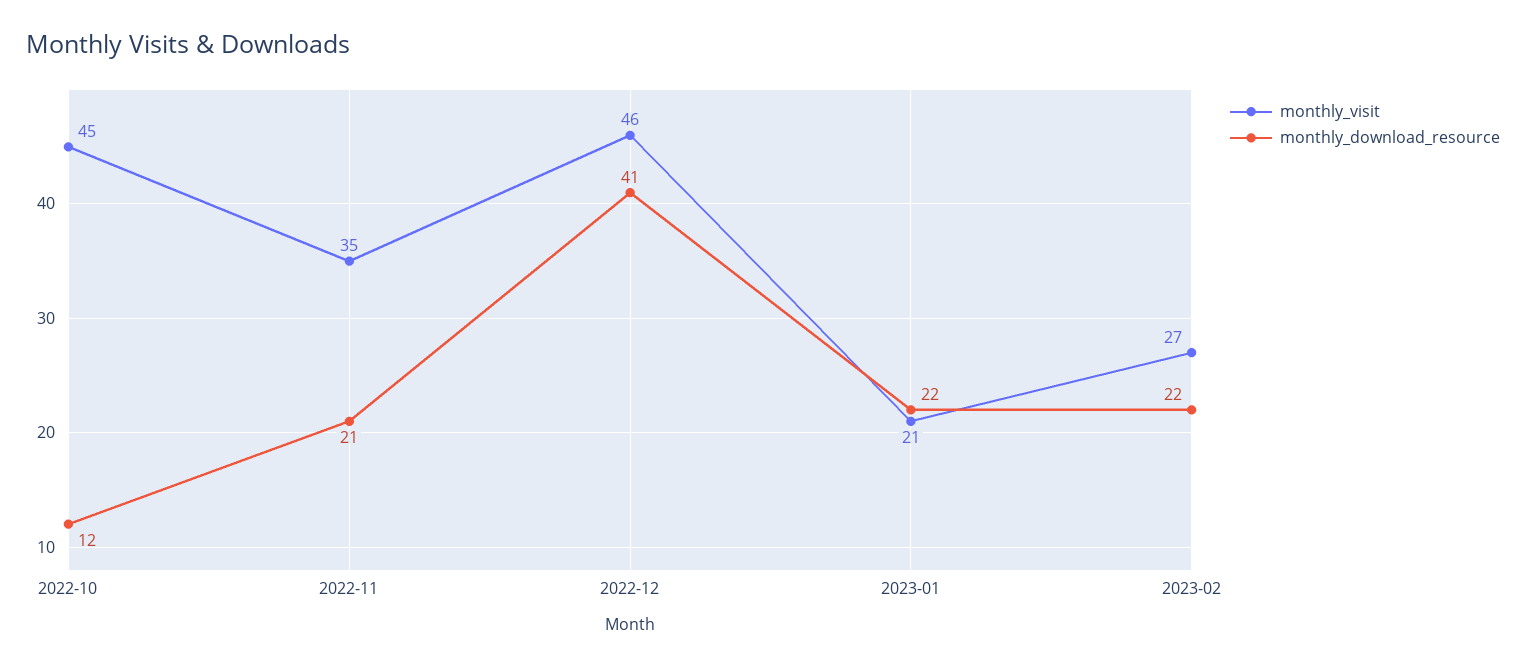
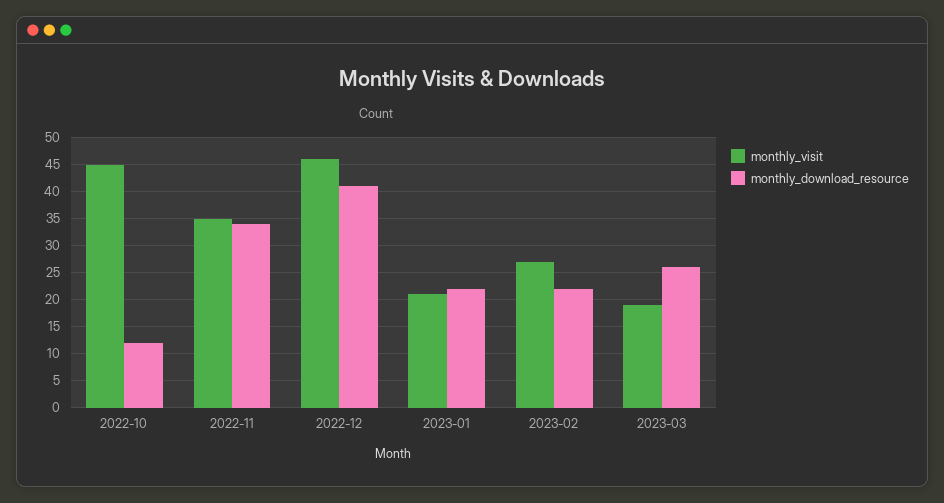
monthly_download_resource, 2022-11: 21 -> 35
monthly_visit, 2023-03: none -> 20
monthly_download_resource, 2023-03: none -> 25

